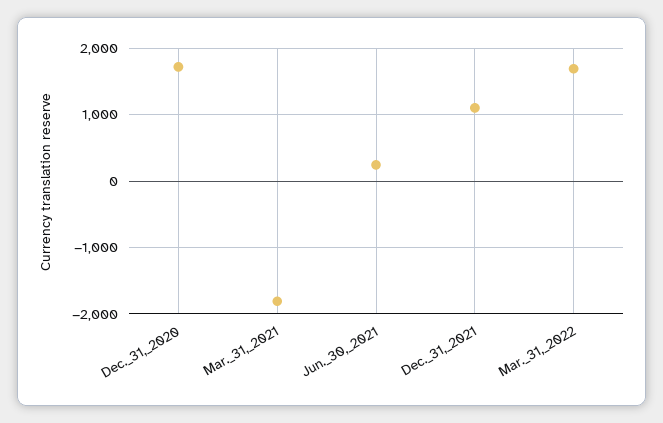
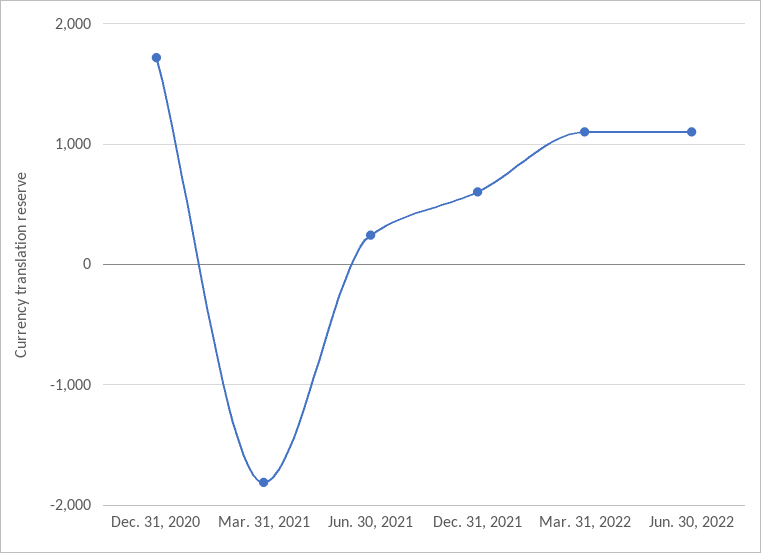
Dec._31,_2021: 1100 -> 600
Mar._31,_2022: 1700 -> 1100
Jun. 30, 2022: none -> 1100

